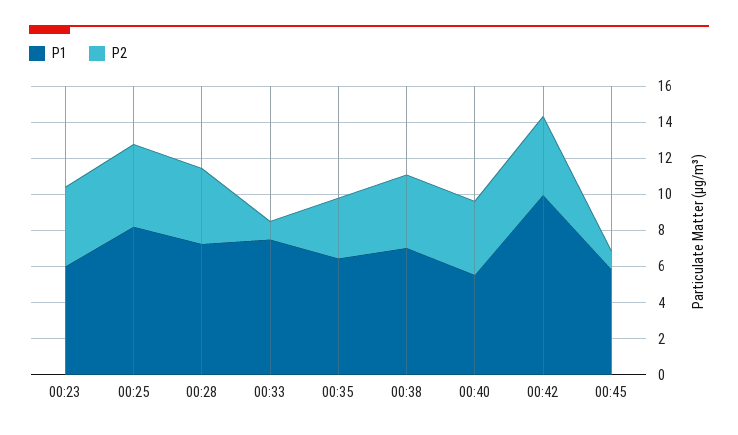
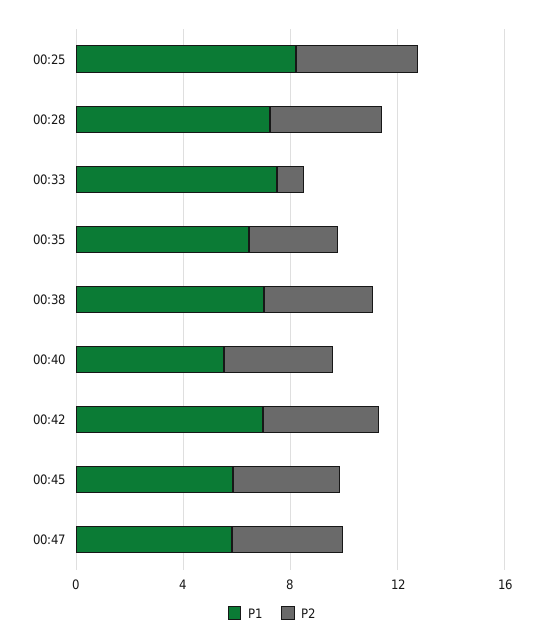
P1, 00:23: 6 -> none
P2, 00:23: 4.5 -> none
P1, 00:42: 10 -> 7
P2, 00:45: 1 -> 4
P1, 00:47: none -> 6
P2, 00:47: none -> 4

